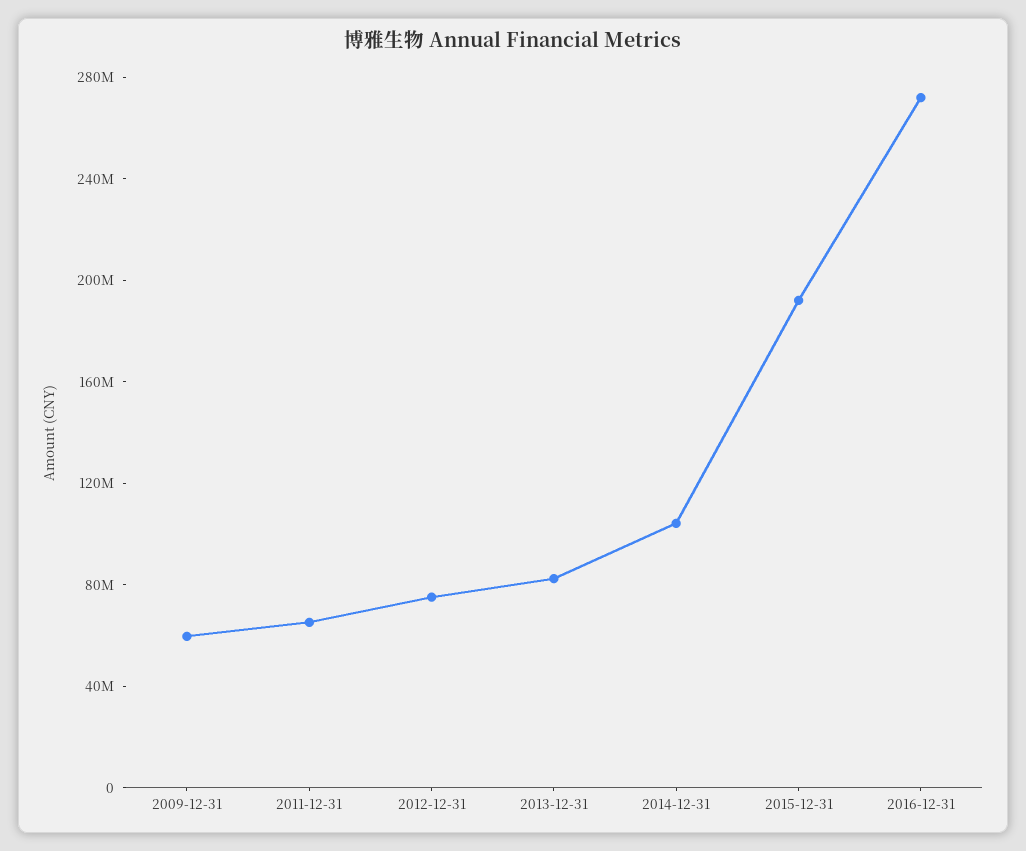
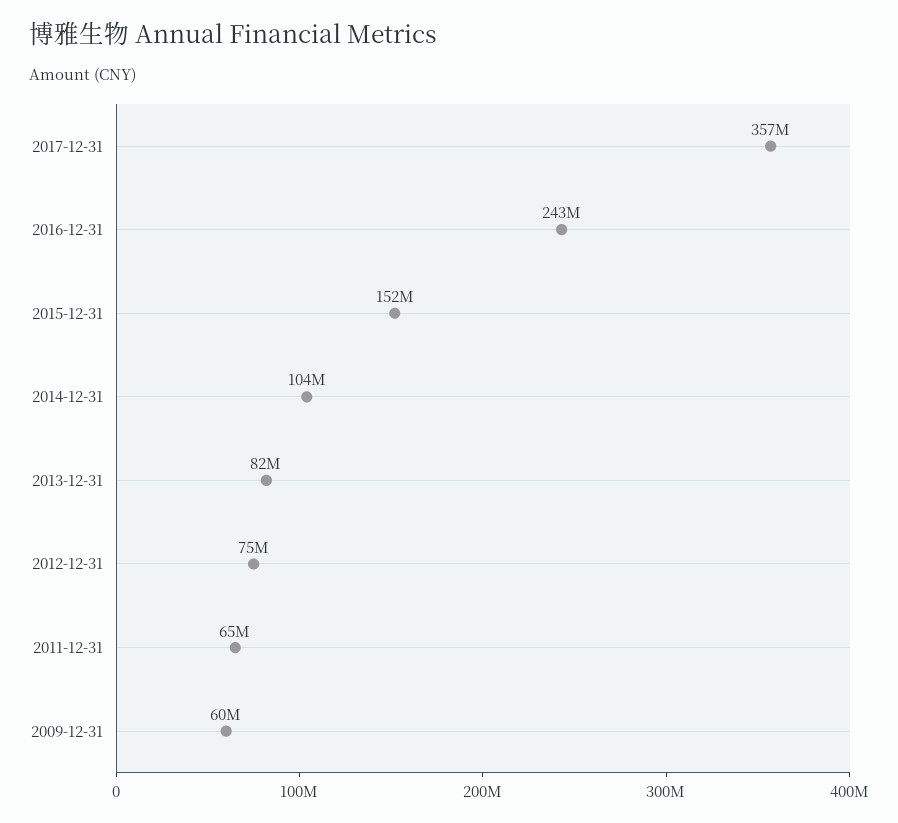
2015-12-31: 190000000 -> 152000000
2016-12-31: 270000000 -> 243000000
2017-12-31: none -> 357000000

